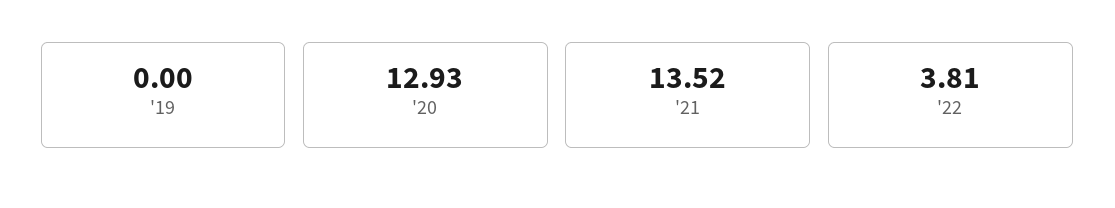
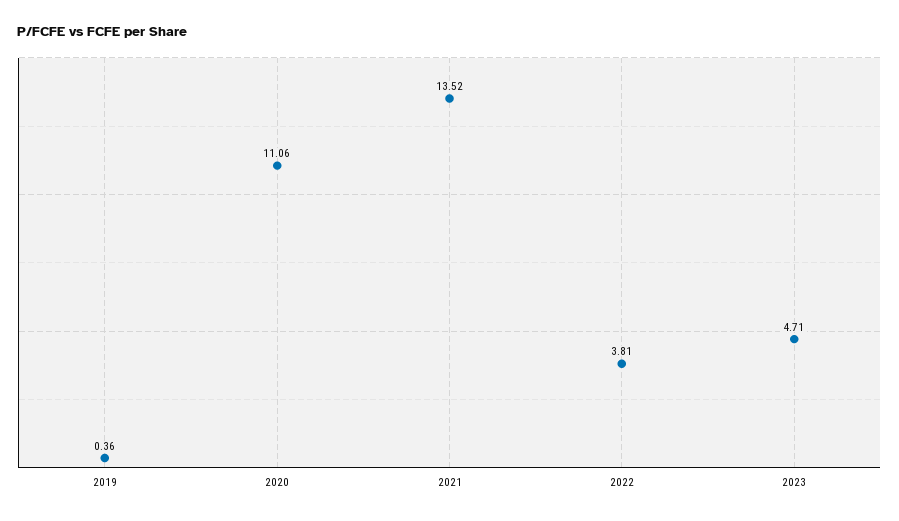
'19: 0 -> 0.36
'20: 12.93 -> 11.06
2023: none -> 4.71

